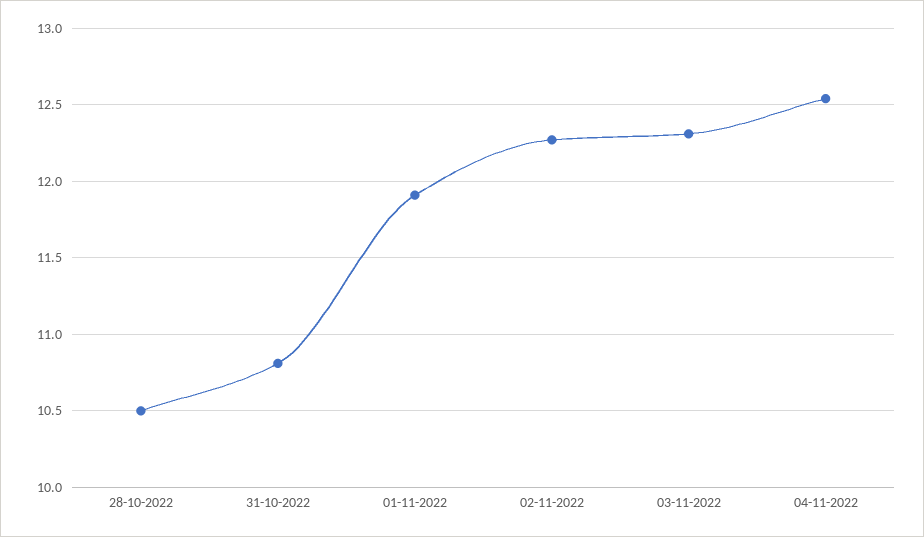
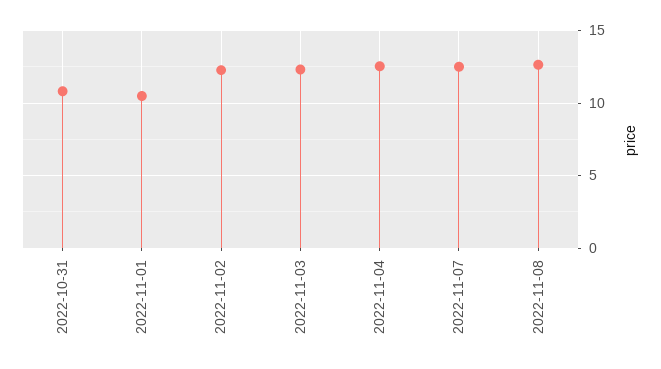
28-10-2022: 10.5 -> none
01-11-2022: 11.9 -> 10.5
2022-11-07: none -> 12.5
2022-11-08: none -> 12.5

